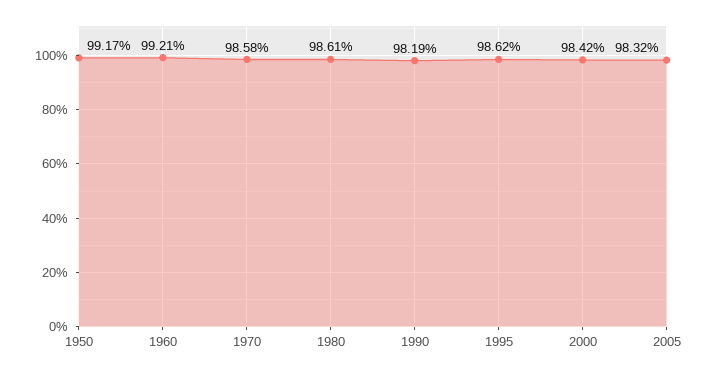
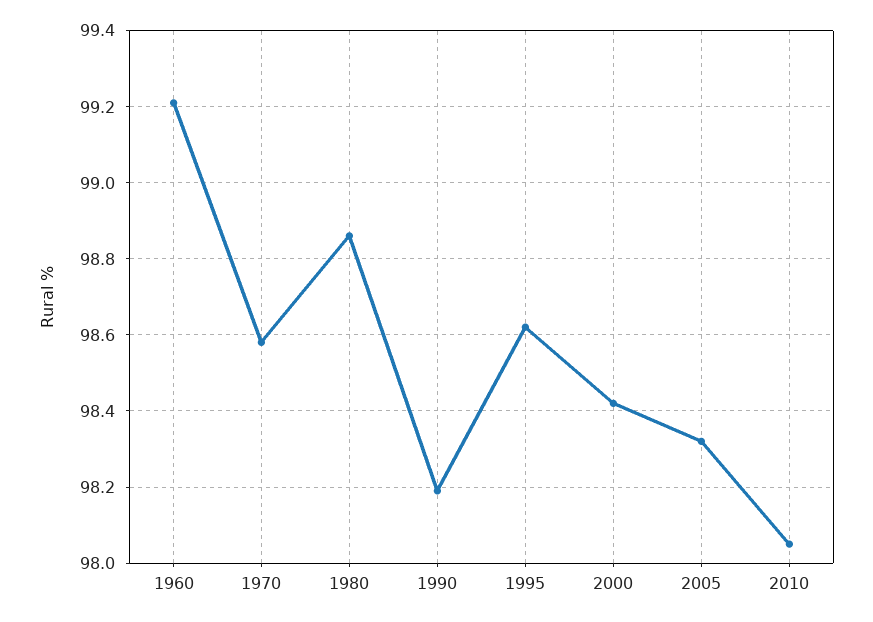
1950: 99.17 -> none
1980: 98.61 -> 98.85
2010: none -> 98.05

